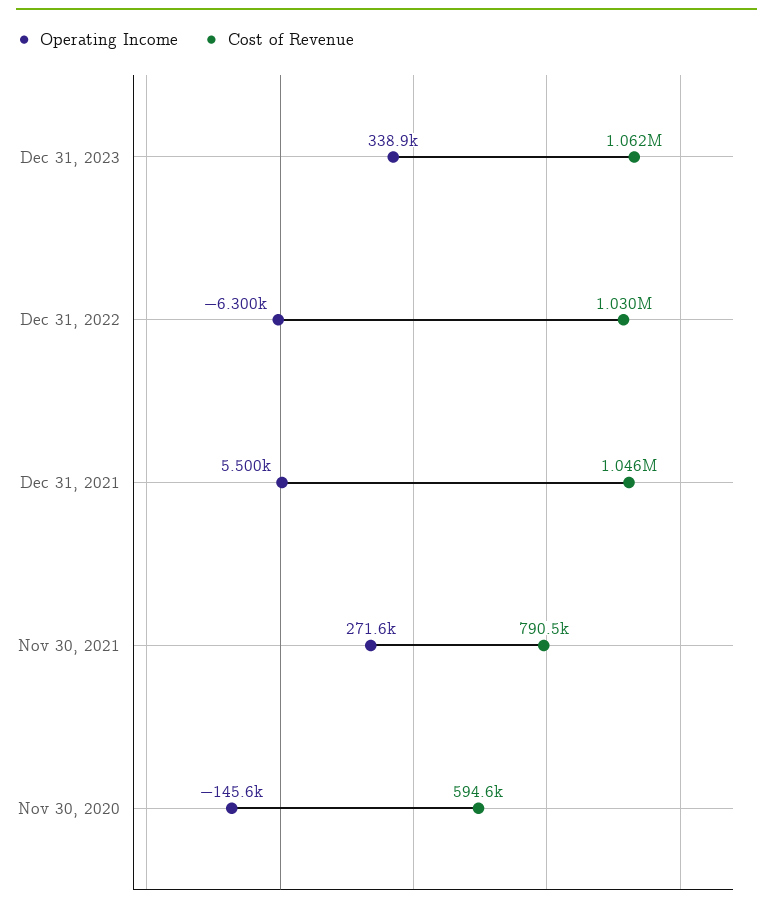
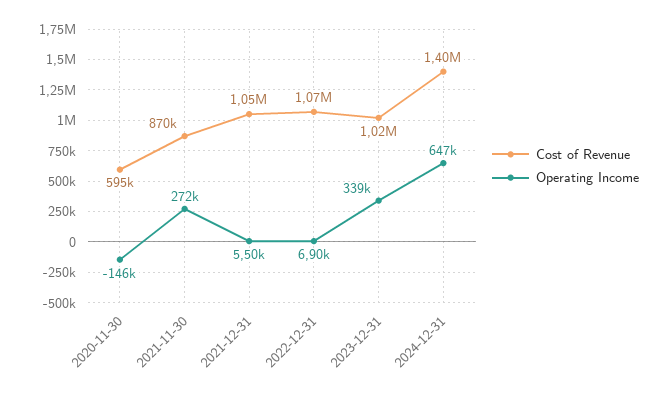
Cost of Revenue, Dec 31, 2023: 1062000 -> 1020000
Operating Income, Dec 31, 2022: -6300 -> 6900
Cost of Revenue, Dec 31, 2022: 1030000 -> 1070000
Cost of Revenue, Nov 30, 2021: 790500 -> 870000
Cost of Revenue, 2024-12-31: none -> 1400000
Operating Income, 2024-12-31: none -> 647000

